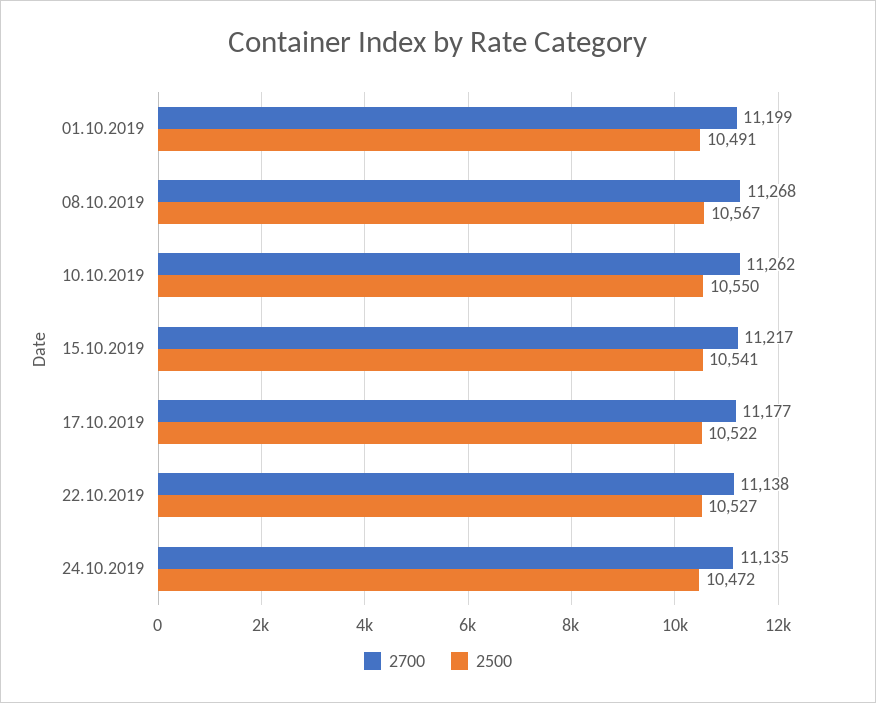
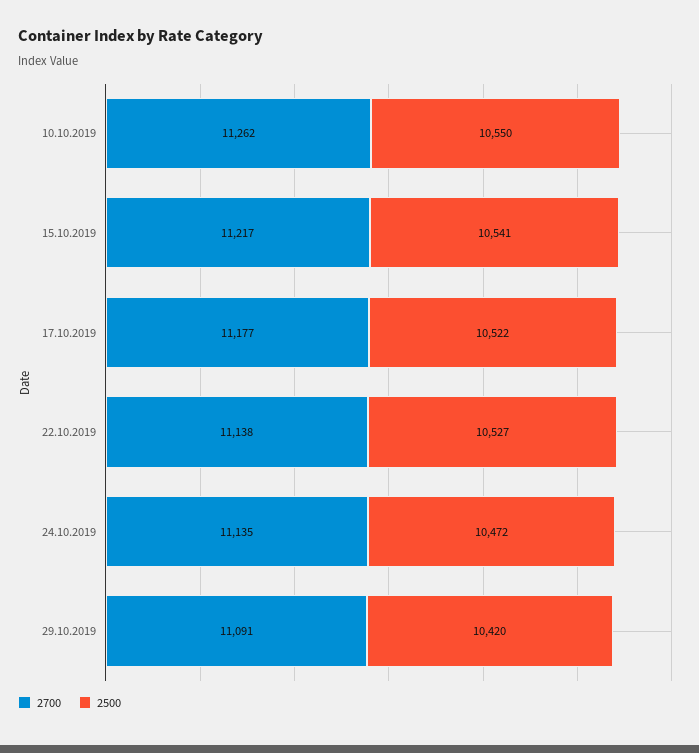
2700, 01.10.2019: 11199 -> none
2500, 01.10.2019: 10491 -> none
2700, 08.10.2019: 11268 -> none
2500, 08.10.2019: 10567 -> none
2700, 29.10.2019: none -> 11091
2500, 29.10.2019: none -> 10420

